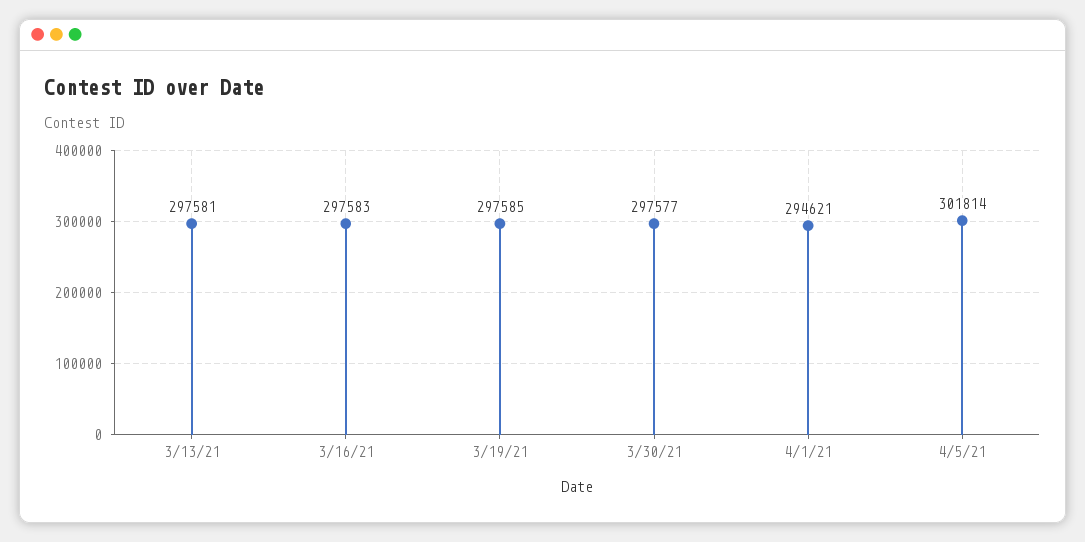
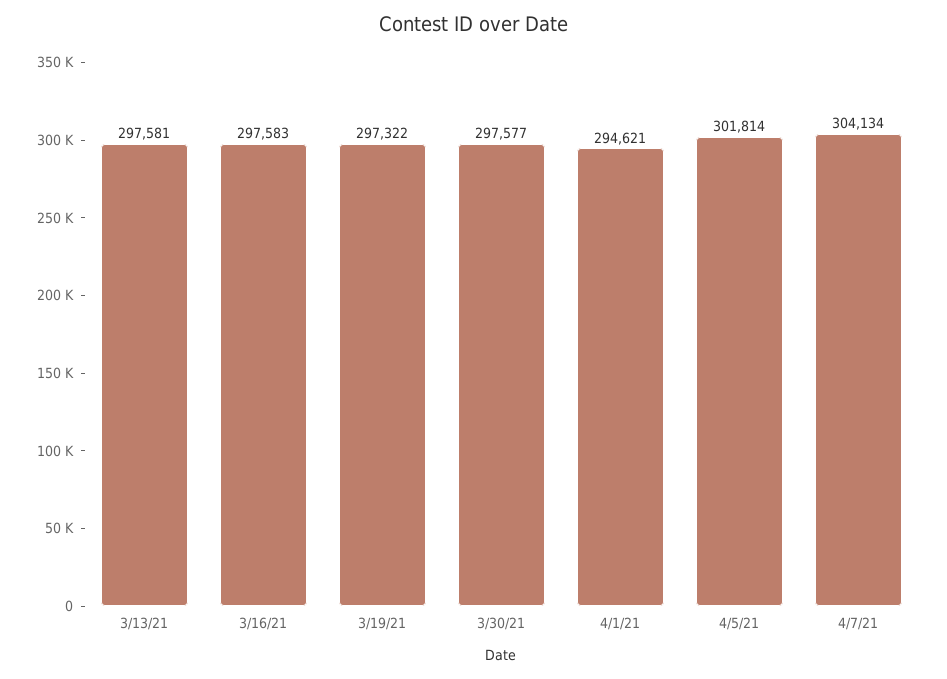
3/19/21: 297585 -> 297322
4/7/21: none -> 304134

